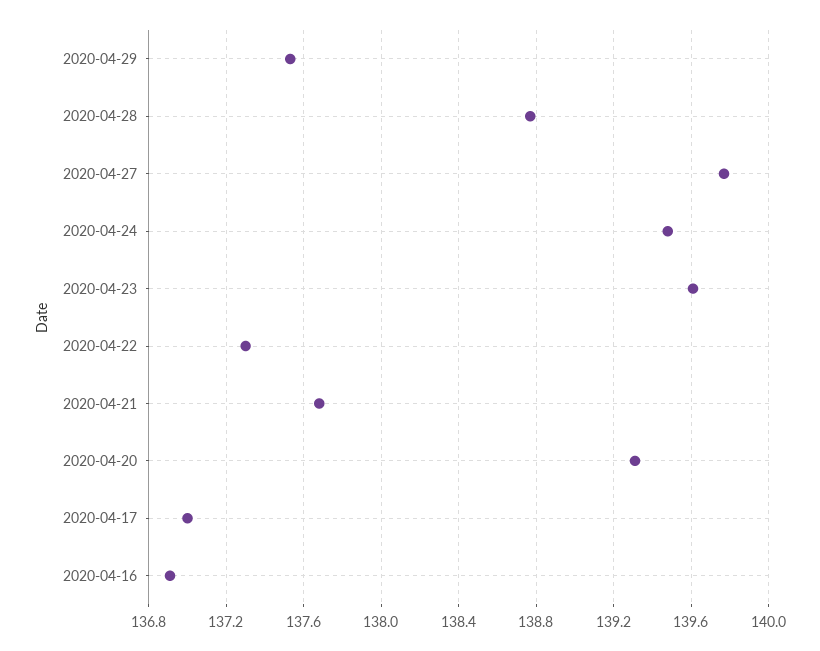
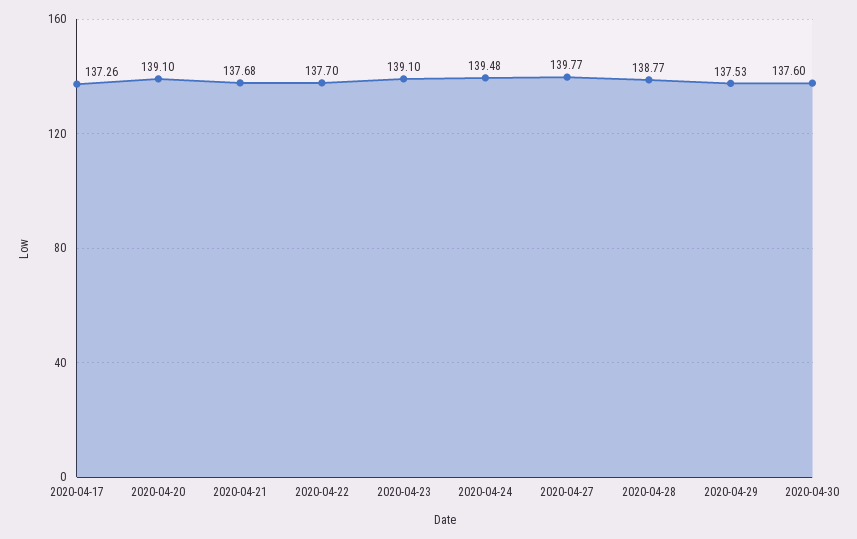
2020-04-23: 139.6 -> 139.1
2020-04-22: 137.3 -> 137.7
2020-04-20: 139.3 -> 139.1
2020-04-17: 137 -> 137.26
2020-04-16: 136.9 -> none
2020-04-30: none -> 137.6

